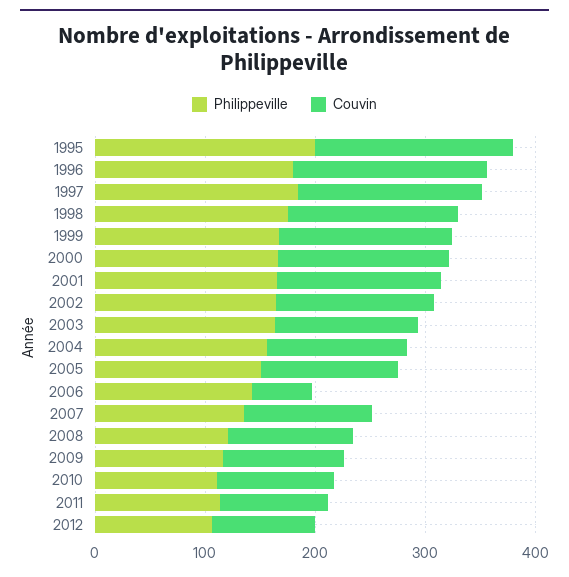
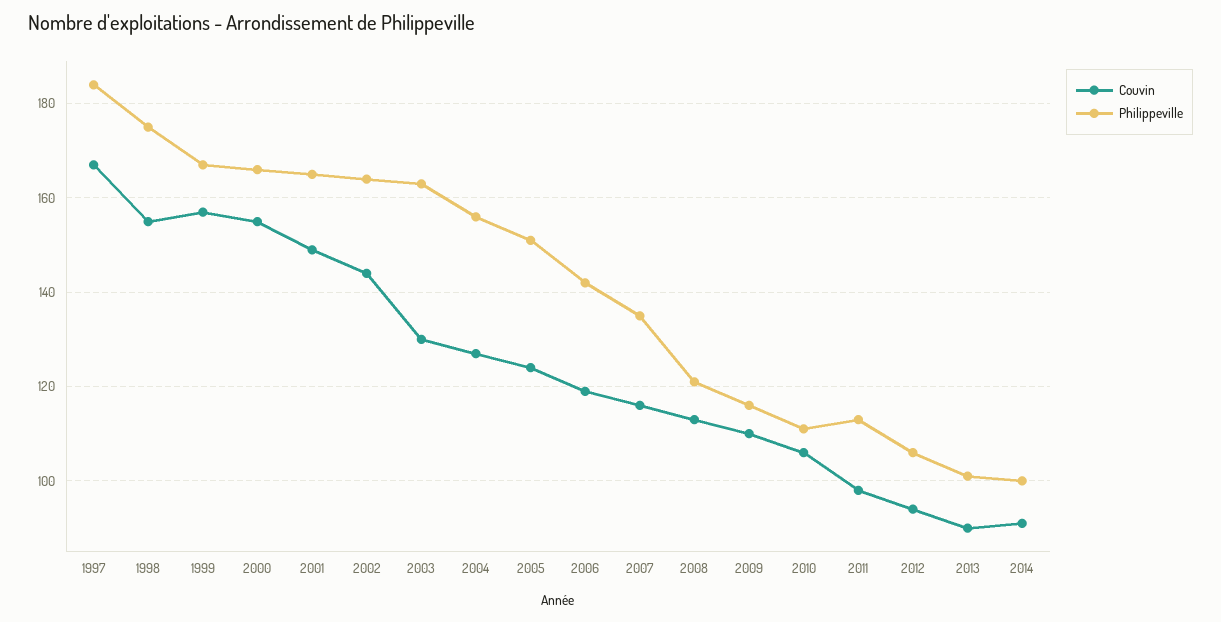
Philippeville, 1995: 200 -> none
Couvin, 1995: 180 -> none
Philippeville, 1996: 180 -> none
Couvin, 1996: 180 -> none
Couvin, 2006: 60 -> 120
Couvin, 2013: none -> 90
Philippeville, 2013: none -> 100
Couvin, 2014: none -> 90
Philippeville, 2014: none -> 100

